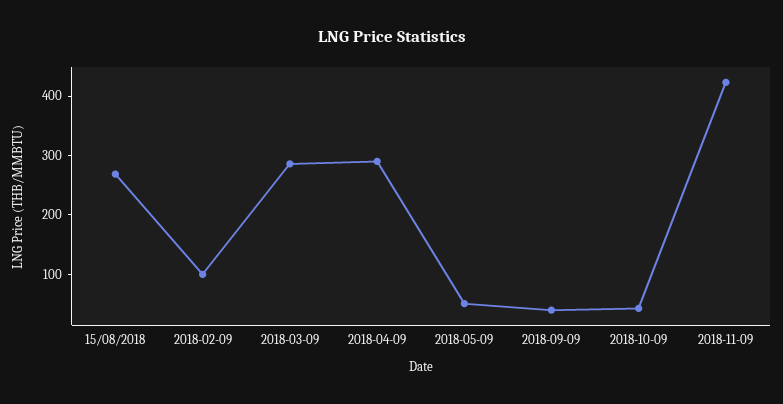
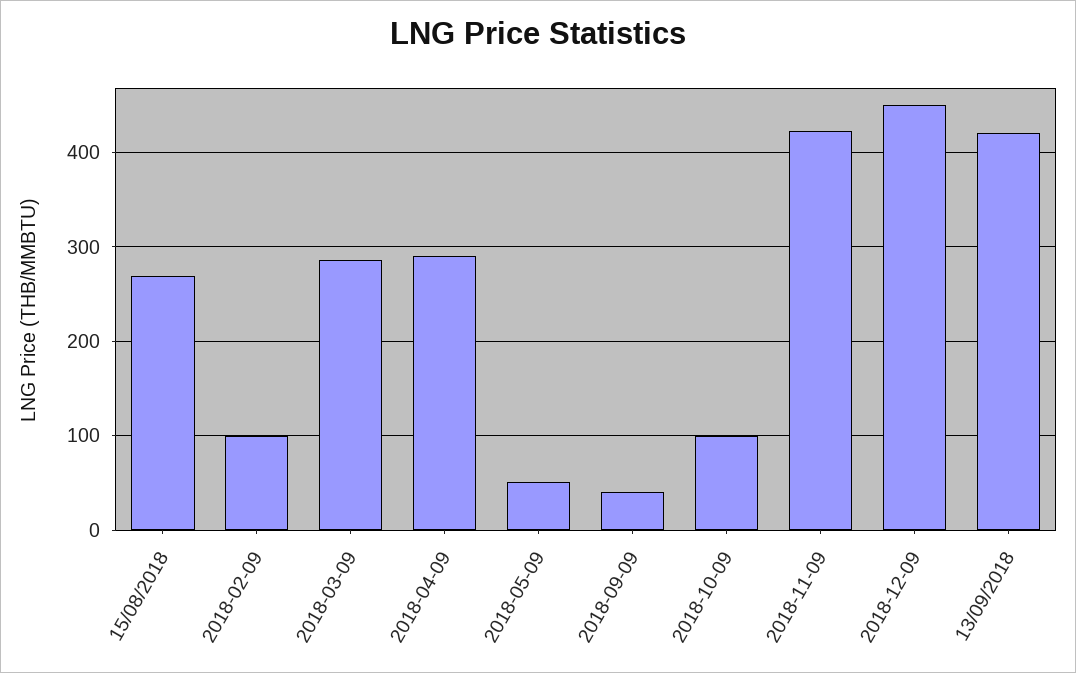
2018-10-09: 40 -> 100
2018-12-09: none -> 450
13/09/2018: none -> 420

